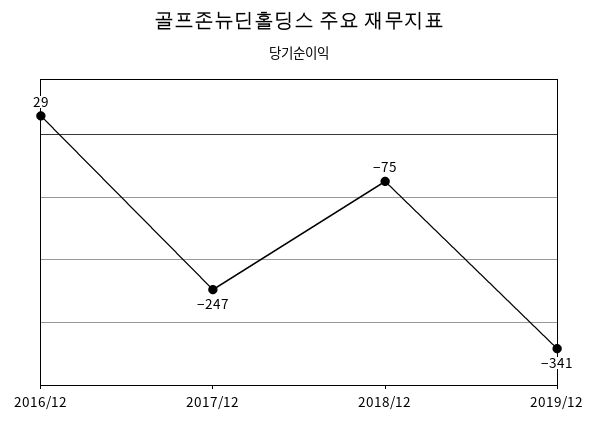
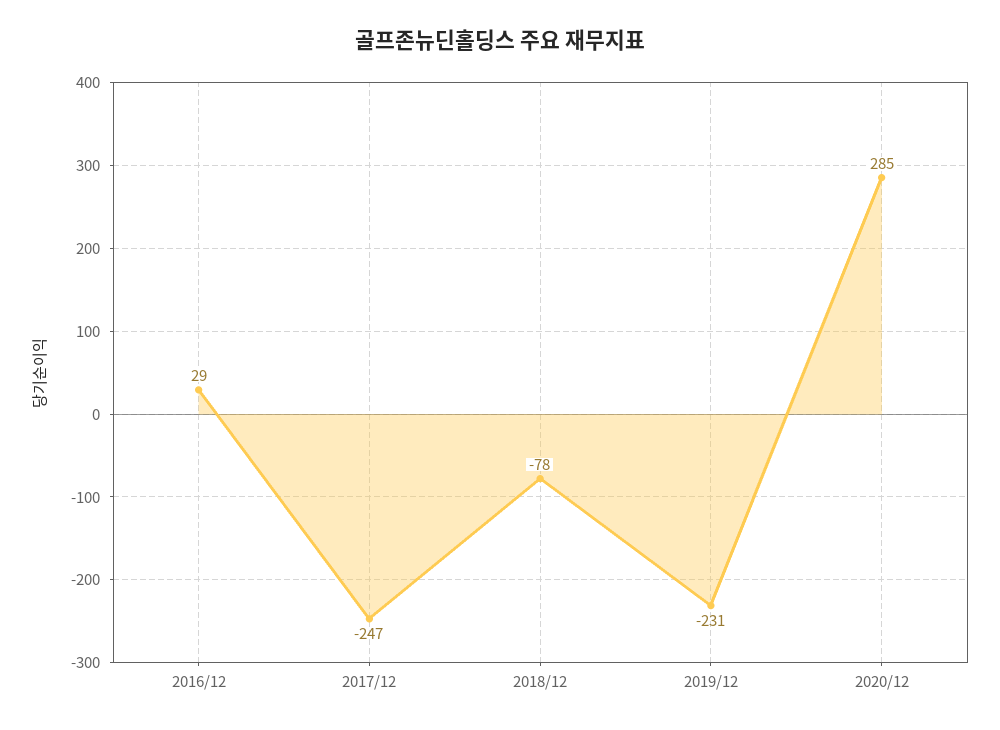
2018/12: -75 -> -78
2019/12: -341 -> -231
2020/12: none -> 285

